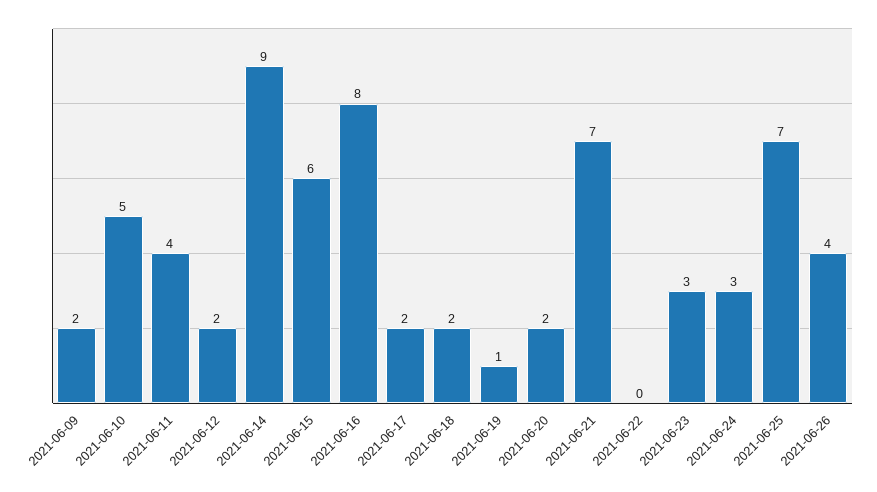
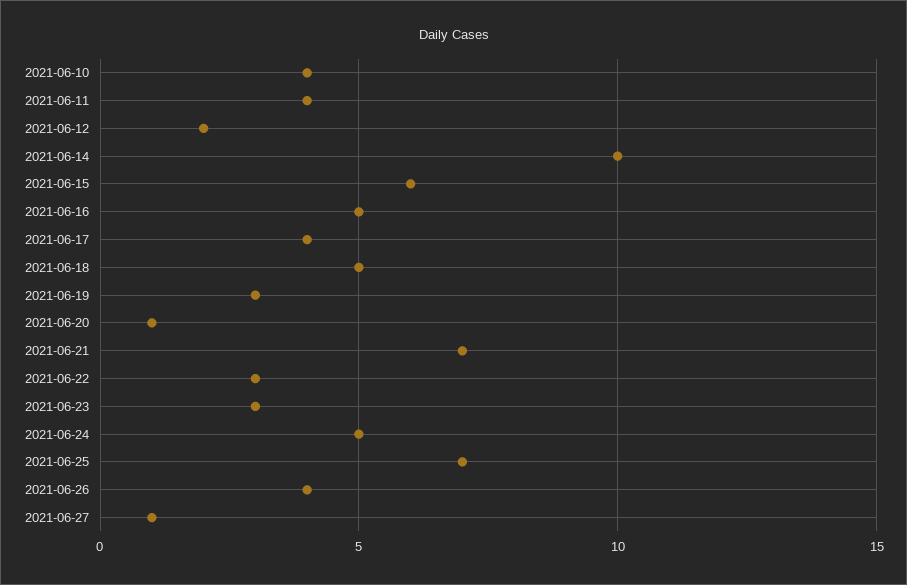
2021-06-09: 2 -> none
2021-06-10: 5 -> 4
2021-06-14: 9 -> 10
2021-06-16: 8 -> 5
2021-06-17: 2 -> 4
2021-06-18: 2 -> 5
2021-06-19: 1 -> 3
2021-06-20: 2 -> 1
2021-06-22: 0 -> 3
2021-06-24: 3 -> 5
2021-06-27: none -> 1

